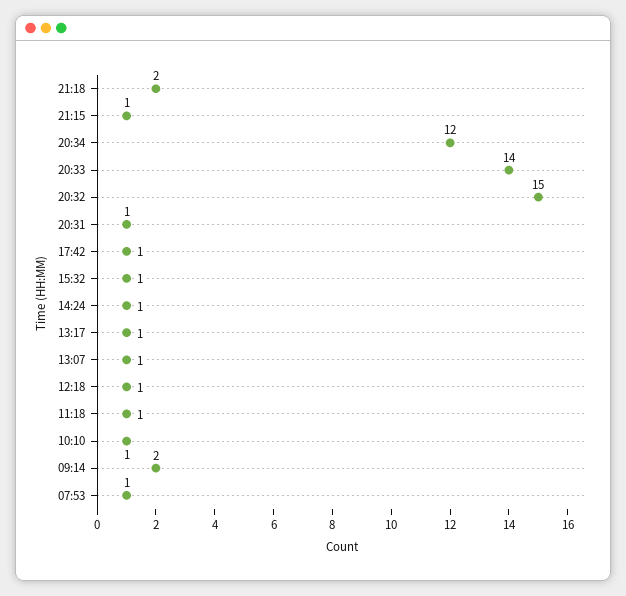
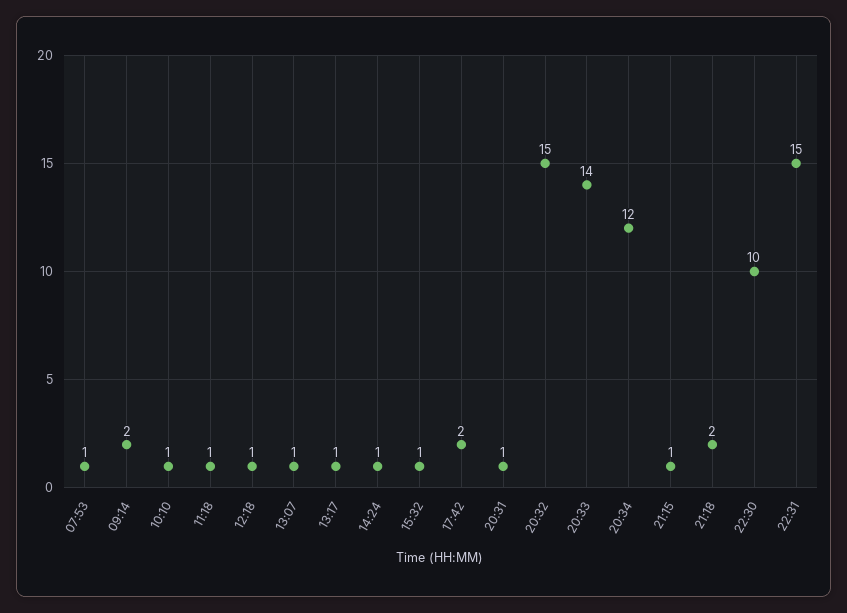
17:42: 1 -> 2
22:30: none -> 10
22:31: none -> 15

